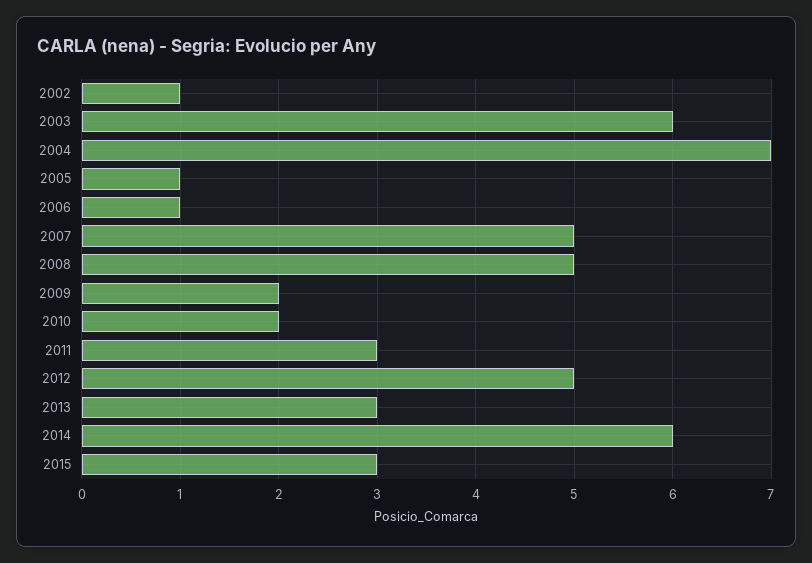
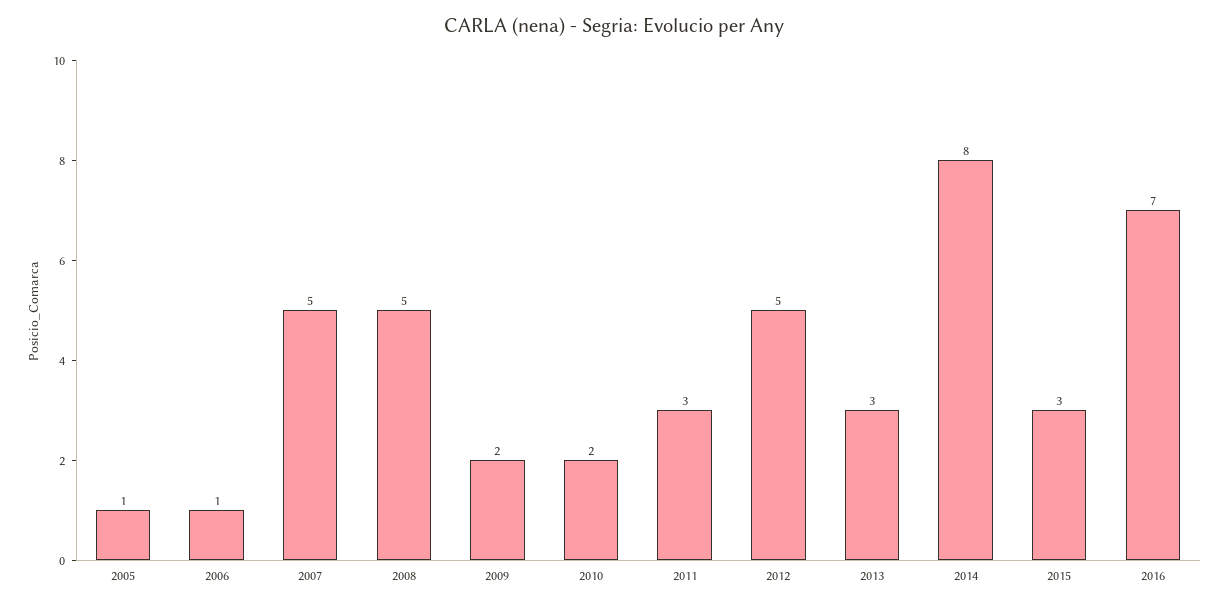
2002: 1 -> none
2003: 6 -> none
2004: 7 -> none
2014: 6 -> 8
2016: none -> 7

